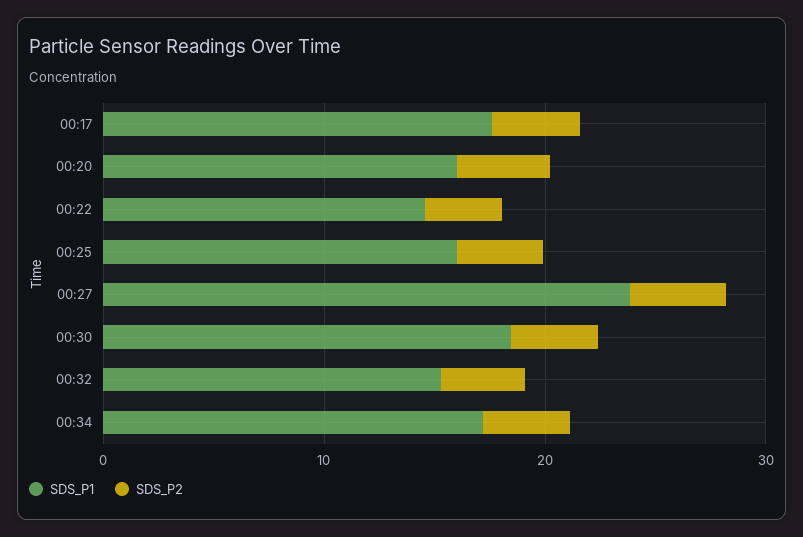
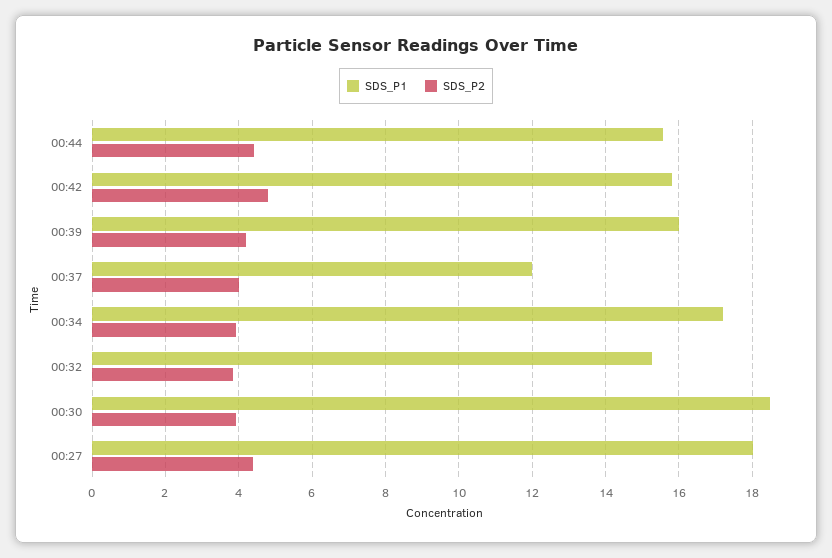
SDS_P1, 00:17: 18 -> none
SDS_P2, 00:17: 4 -> none
SDS_P1, 00:20: 16 -> none
SDS_P2, 00:20: 4 -> none
SDS_P1, 00:22: 14 -> none
SDS_P2, 00:22: 4 -> none
SDS_P1, 00:25: 16 -> none
SDS_P2, 00:25: 4 -> none
SDS_P1, 00:27: 24 -> 18
SDS_P1, 00:44: none -> 15.6
SDS_P2, 00:44: none -> 4.4
SDS_P1, 00:42: none -> 15.8
SDS_P2, 00:42: none -> 4.8
SDS_P1, 00:39: none -> 16
SDS_P2, 00:39: none -> 4.2
SDS_P1, 00:37: none -> 12
SDS_P2, 00:37: none -> 4

